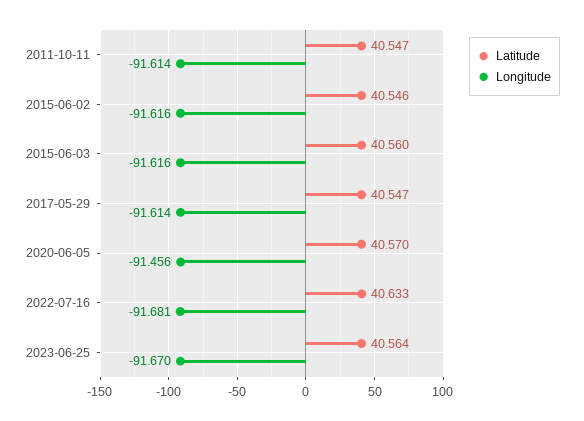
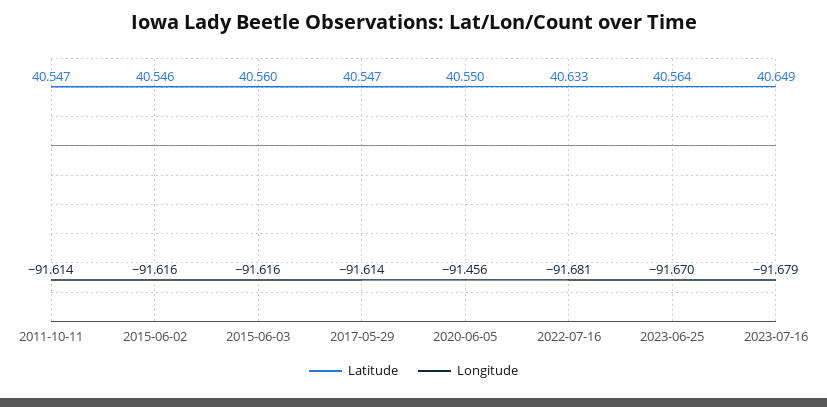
Latitude, 2020-06-05: 40.57 -> 40.55
Latitude, 2023-07-16: none -> 40.649
Longitude, 2023-07-16: none -> -91.679

